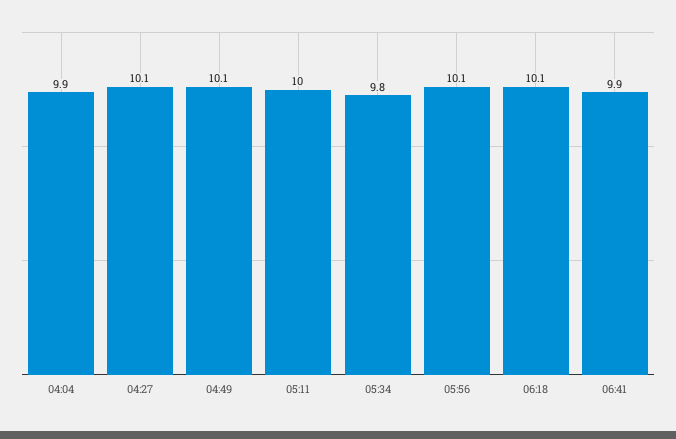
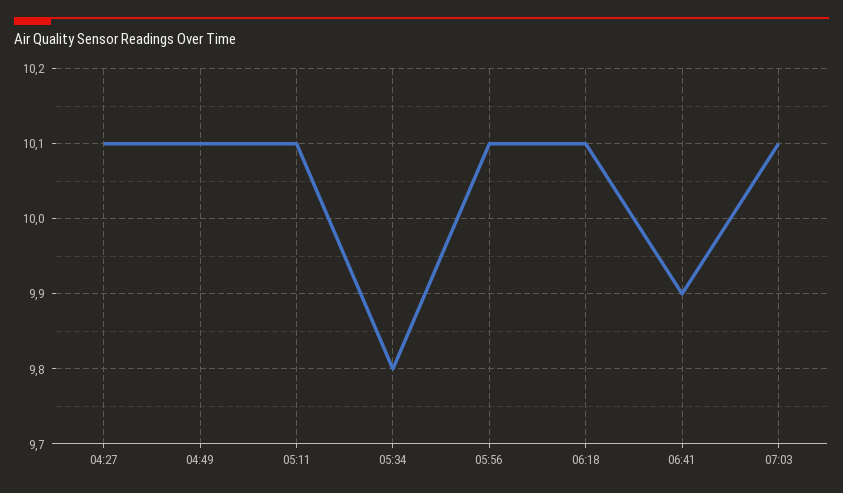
04:04: 9.9 -> none
05:11: 10 -> 10.1
07:03: none -> 10.1

